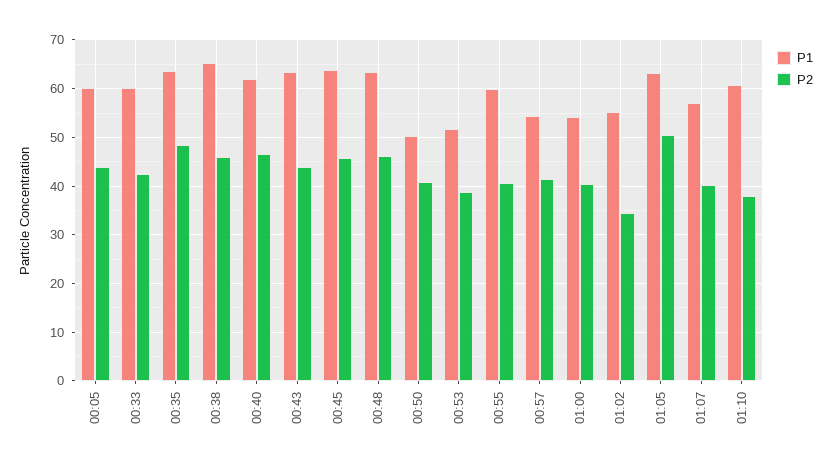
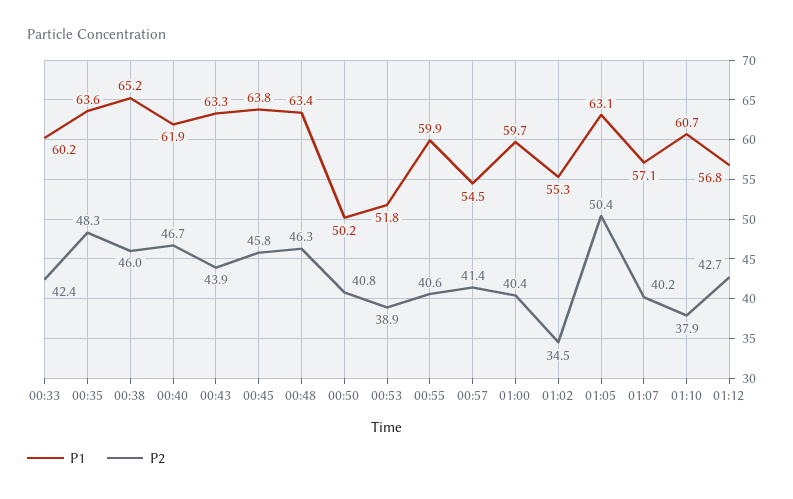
P1, 00:05: 60 -> none
P2, 00:05: 44 -> none
P1, 01:00: 54 -> 59.7
P1, 01:12: none -> 56.8
P2, 01:12: none -> 42.7

